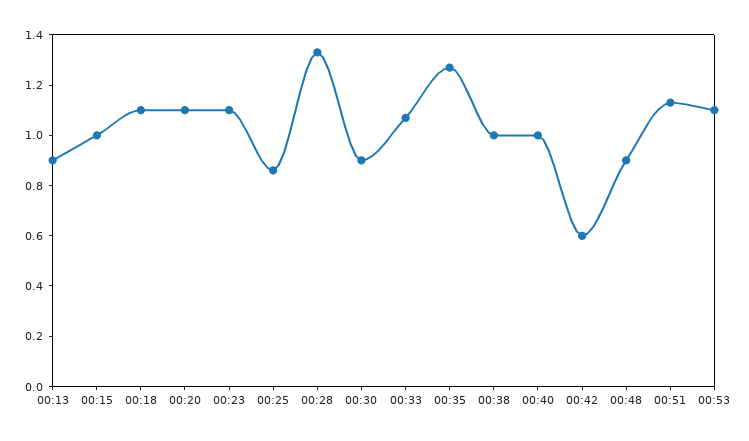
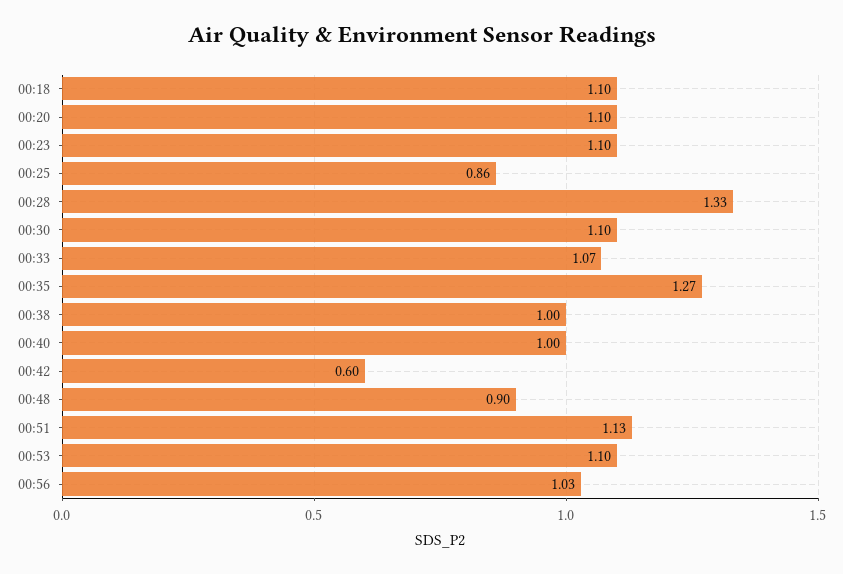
00:13: 0.9 -> none
00:15: 1 -> none
00:30: 0.9 -> 1.1
00:56: none -> 1.03

